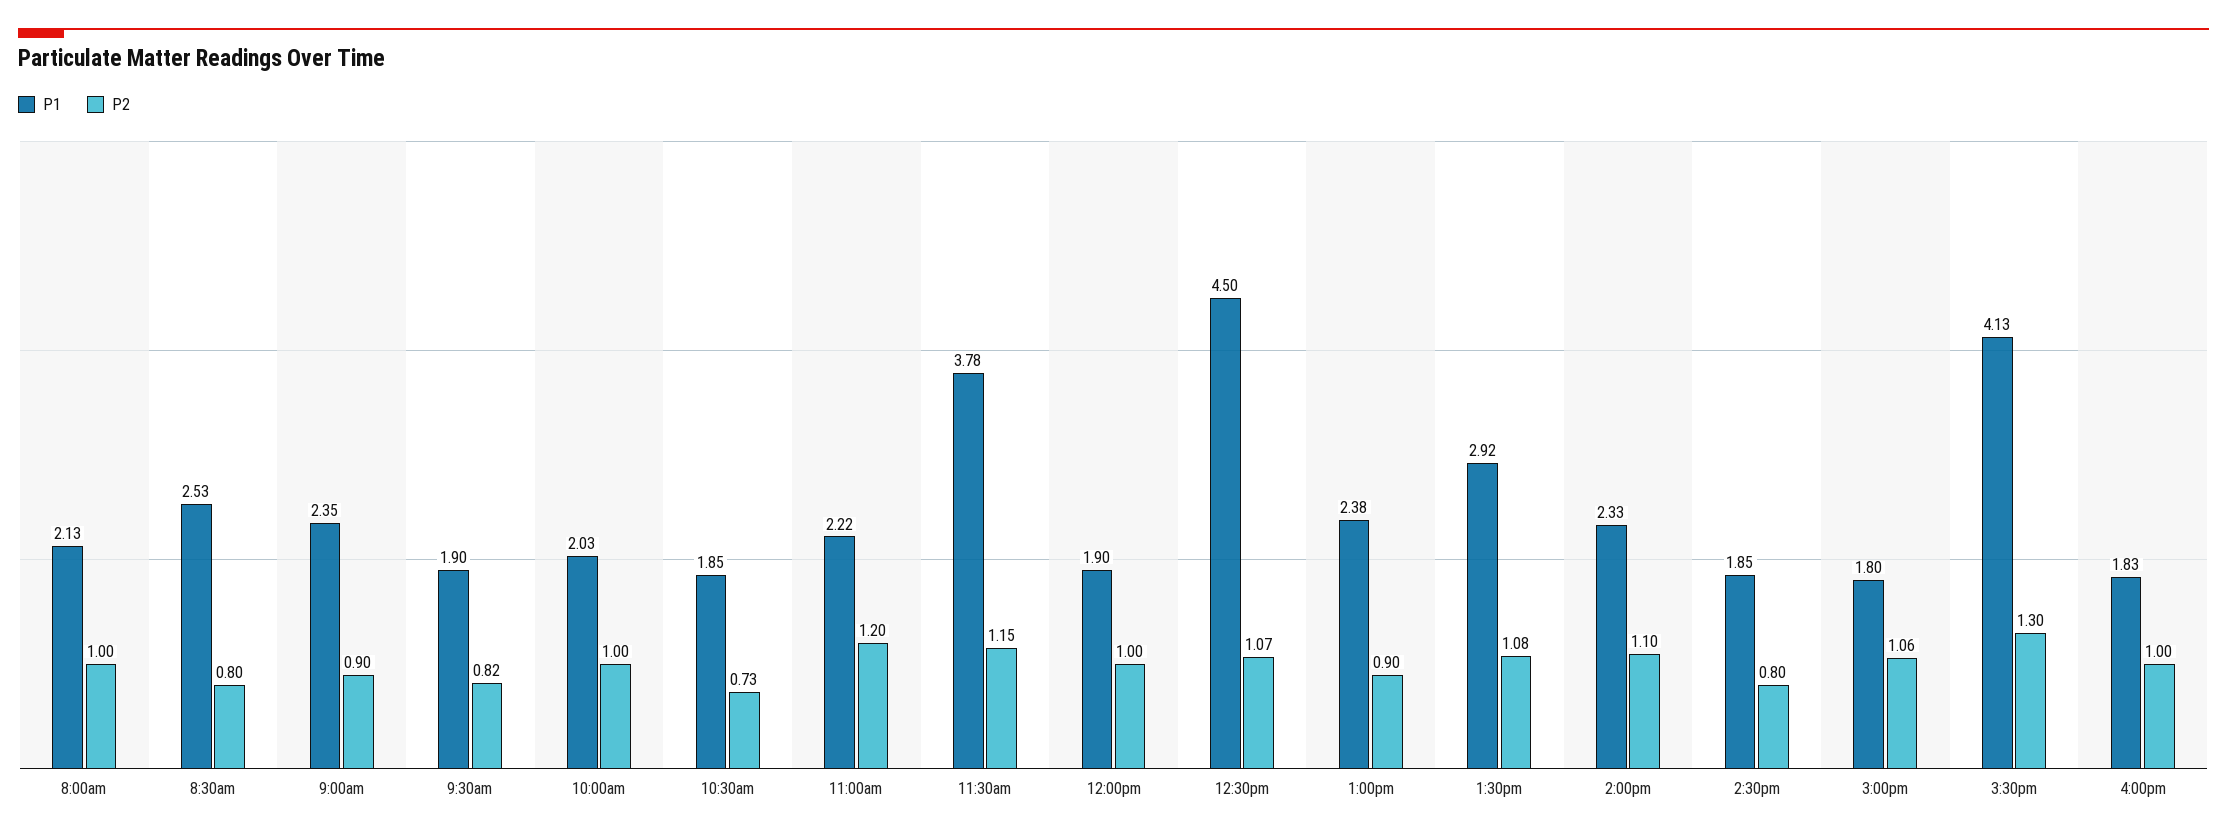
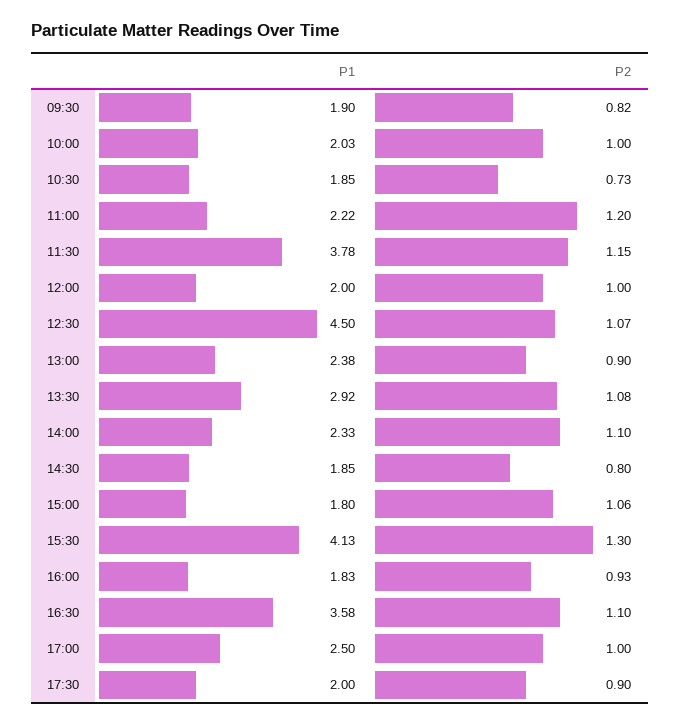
P1, 8:00am: 2.13 -> none
P2, 8:00am: 1 -> none
P1, 8:30am: 2.53 -> none
P2, 8:30am: 0.8 -> none
P1, 9:00am: 2.35 -> none
P2, 9:00am: 0.9 -> none
P1, 12:00pm: 1.9 -> 2
P2, 4:00pm: 1 -> 0.93
P1, 16:30: none -> 3.58
P2, 16:30: none -> 1.1
P1, 17:00: none -> 2.5
P2, 17:00: none -> 1
P1, 17:30: none -> 2
P2, 17:30: none -> 0.9

